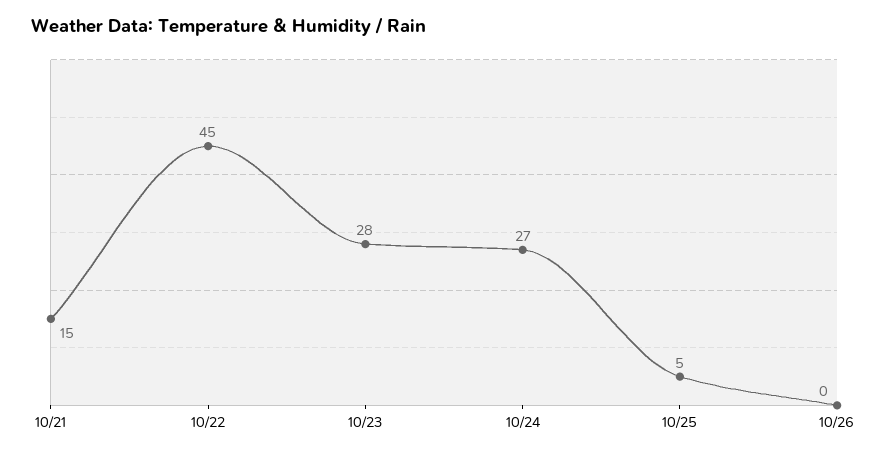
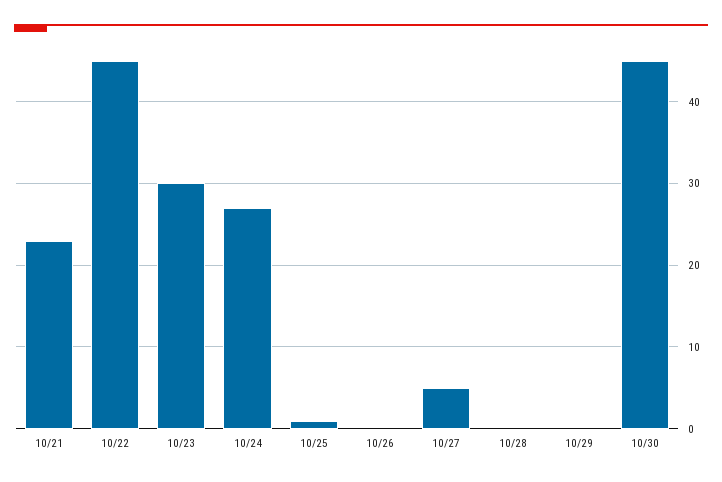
10/21: 15 -> 23
10/23: 28 -> 30
10/25: 5 -> 1
10/27: none -> 5
10/28: none -> 0
10/29: none -> 0
10/30: none -> 45

